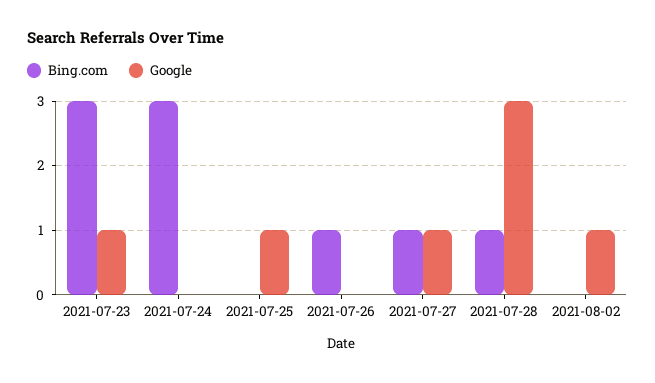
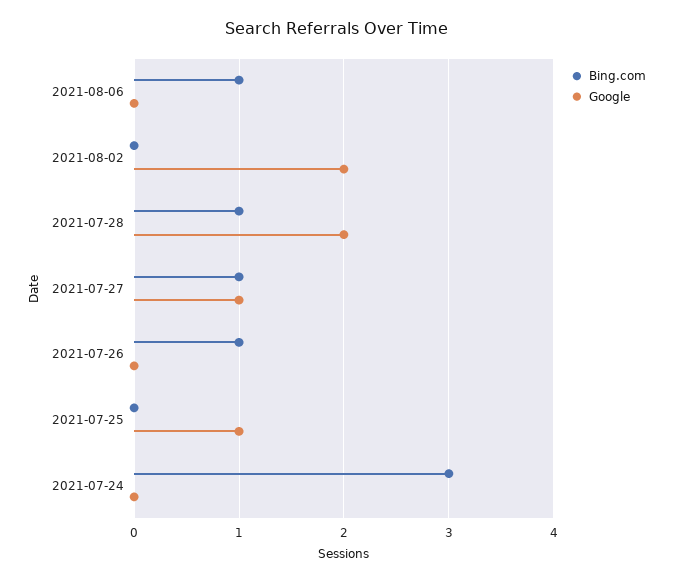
Bing.com, 2021-07-23: 3 -> none
Google, 2021-07-23: 1 -> none
Google, 2021-07-28: 3 -> 2
Google, 2021-08-02: 1 -> 2
Bing.com, 2021-08-06: none -> 1
Google, 2021-08-06: none -> 0

